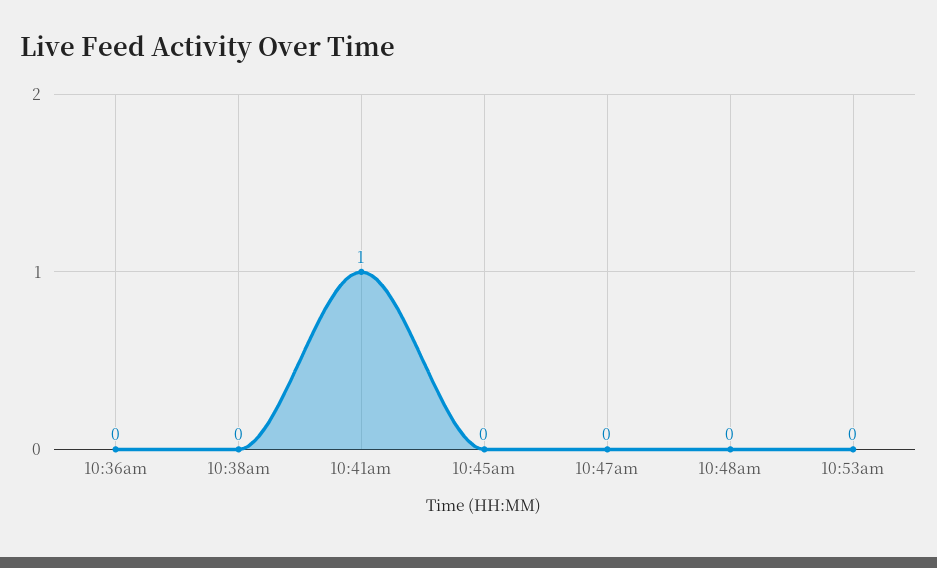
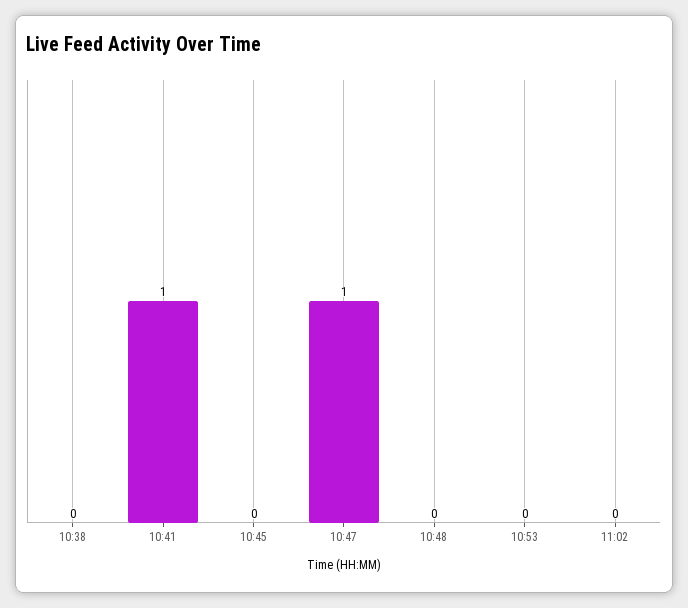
10:36am: 0 -> none
10:47am: 0 -> 1
11:02: none -> 0

